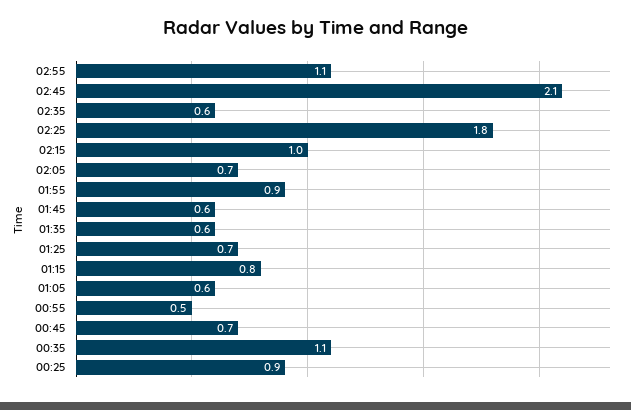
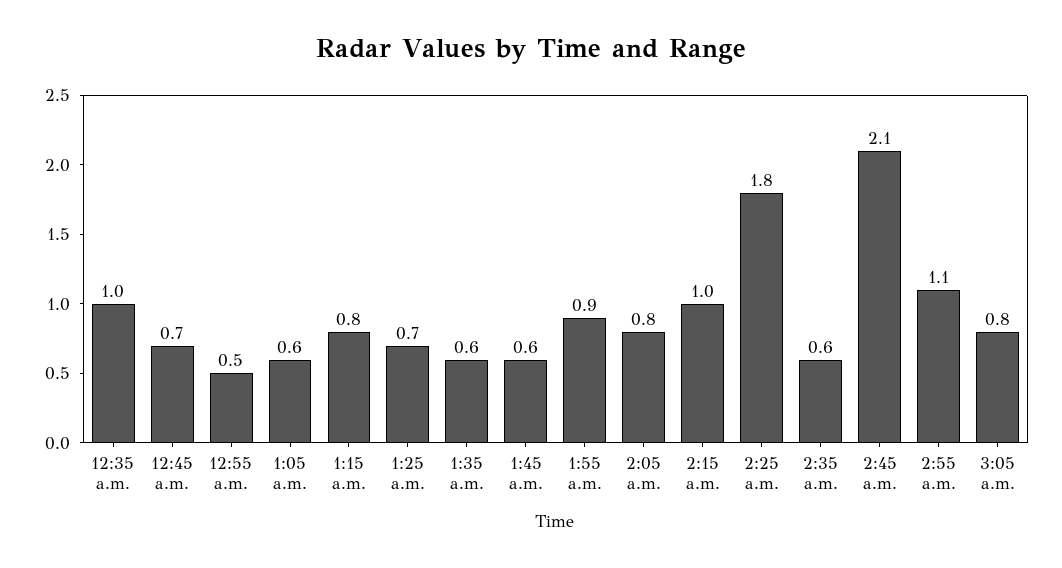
02:05: 0.7 -> 0.8
00:35: 1.1 -> 1
00:25: 0.9 -> none
3:05 a.m.: none -> 0.8

